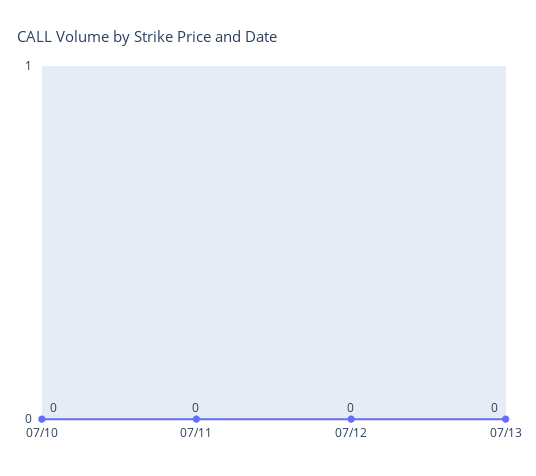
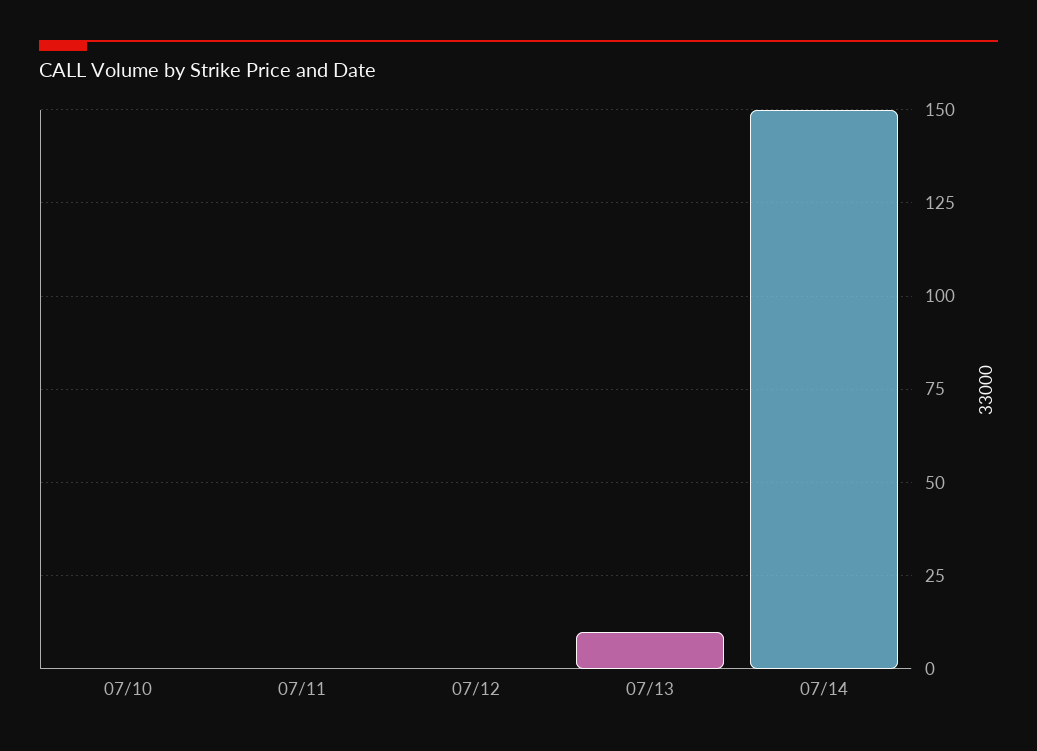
07/13: 0 -> 10
07/14: none -> 150

